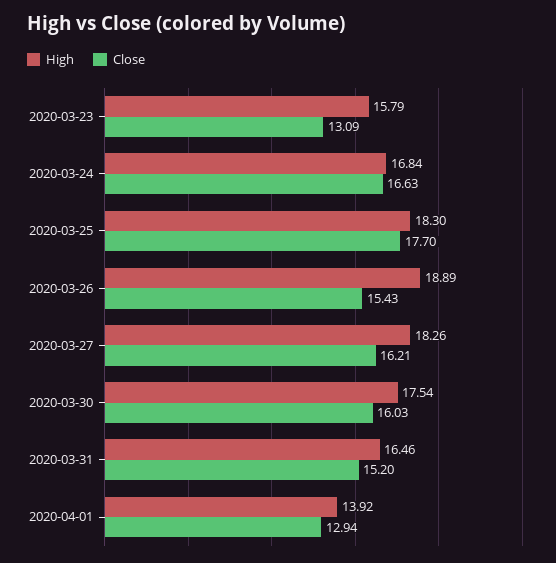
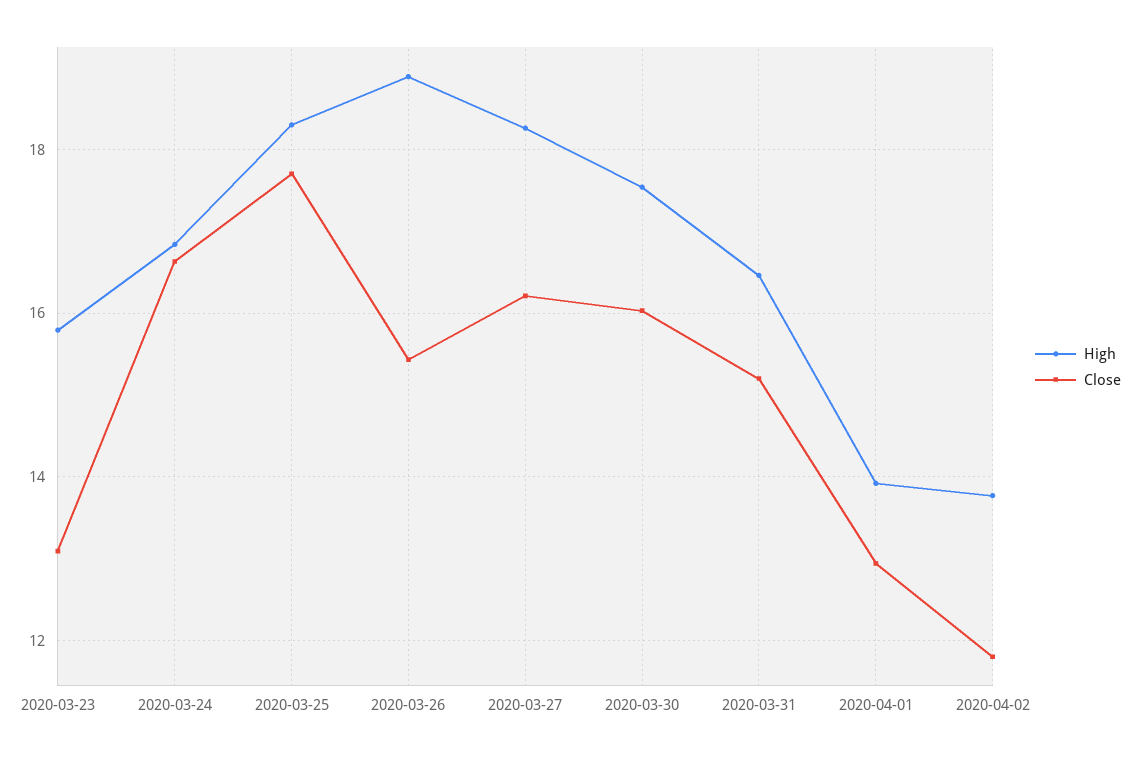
High, 2020-04-02: none -> 13.8
Close, 2020-04-02: none -> 11.8

